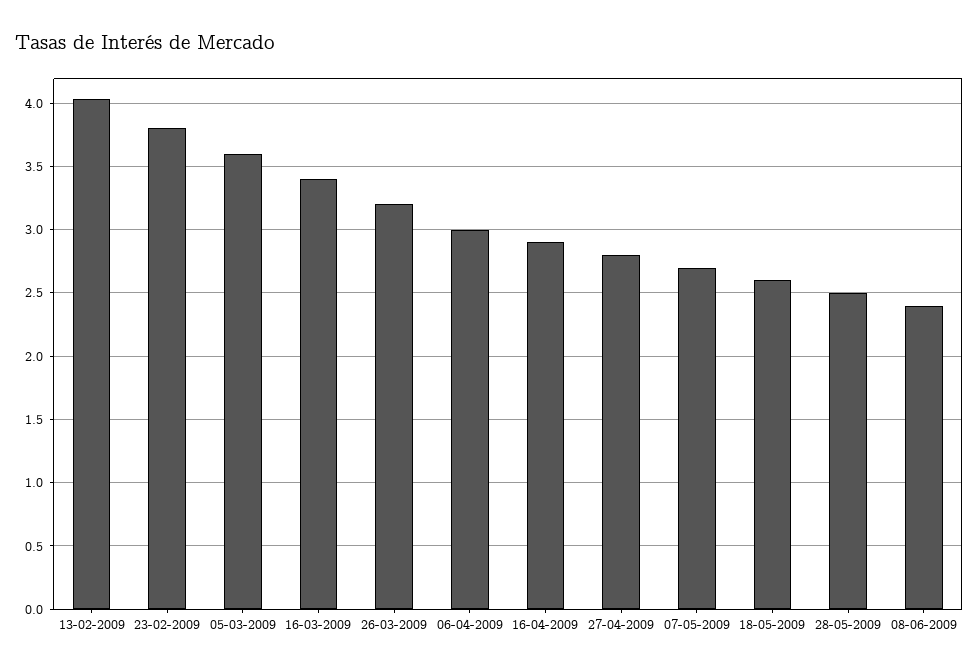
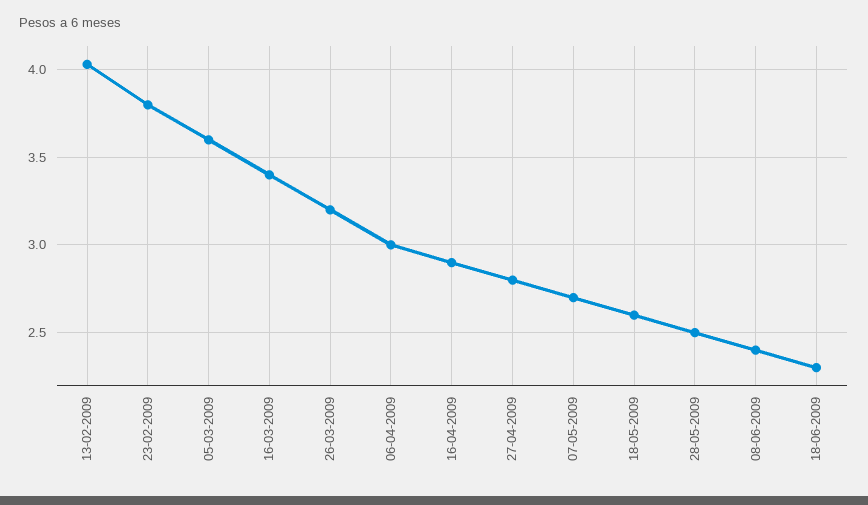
18-06-2009: none -> 2.3

